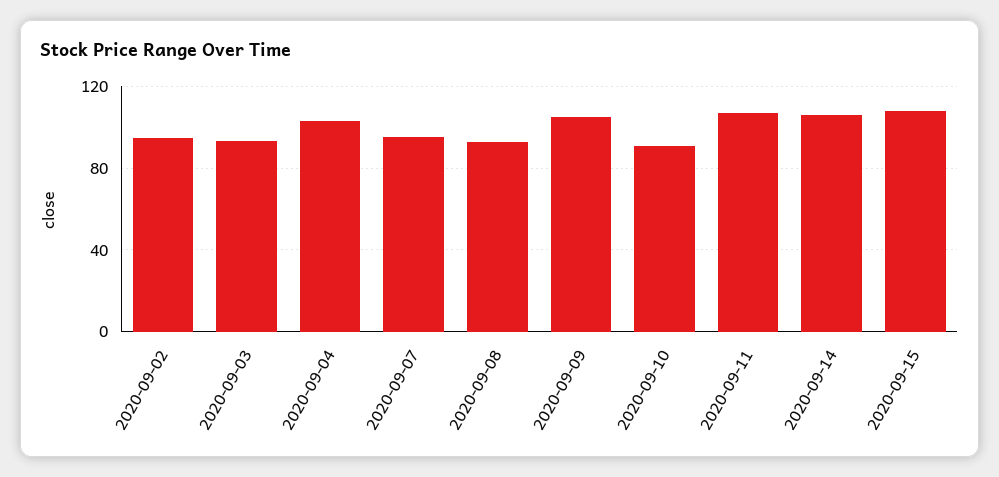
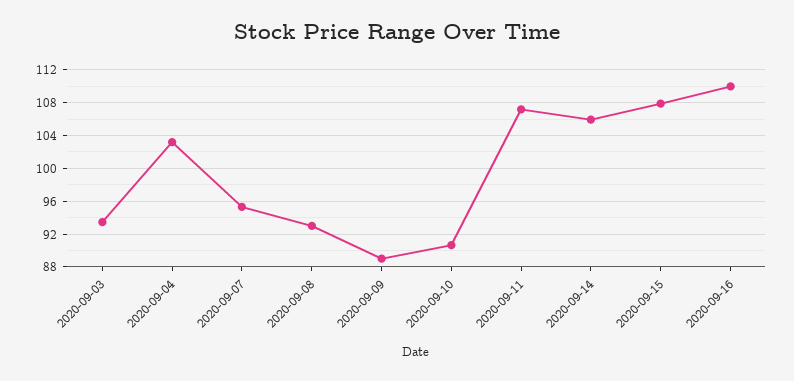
2020-09-02: 95 -> none
2020-09-09: 105 -> 89
2020-09-16: none -> 110

